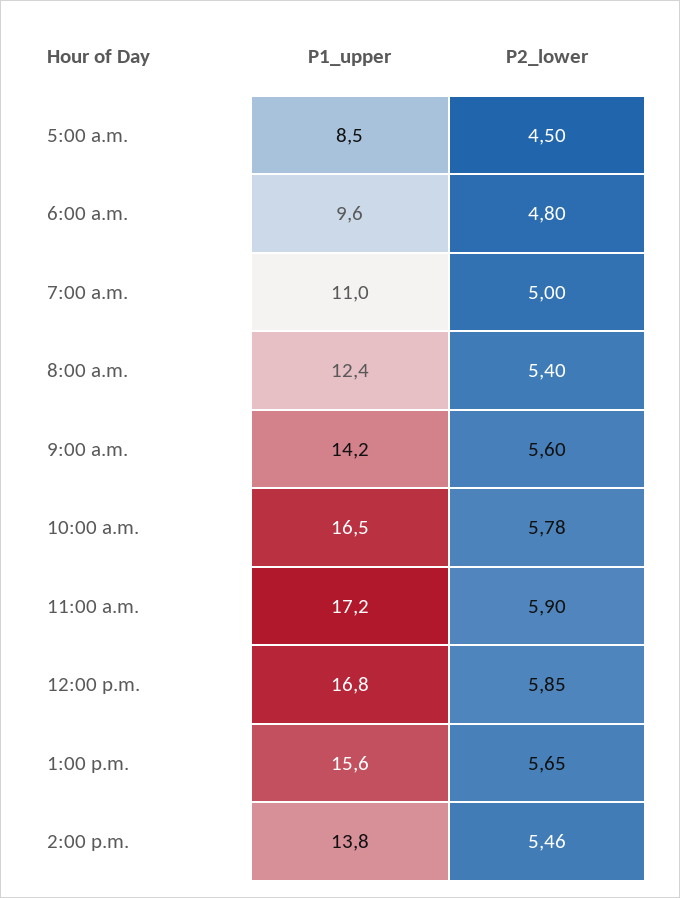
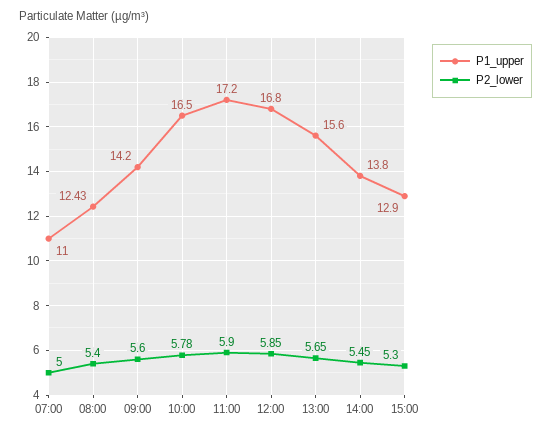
P1_upper, 5:00 a.m.: 8.5 -> none
P2_lower, 5:00 a.m.: 4.5 -> none
P1_upper, 6:00 a.m.: 9.6 -> none
P2_lower, 6:00 a.m.: 4.8 -> none
P2_lower, 2:00 p.m.: 5.46 -> 5.45
P1_upper, 15:00: none -> 12.9
P2_lower, 15:00: none -> 5.3

